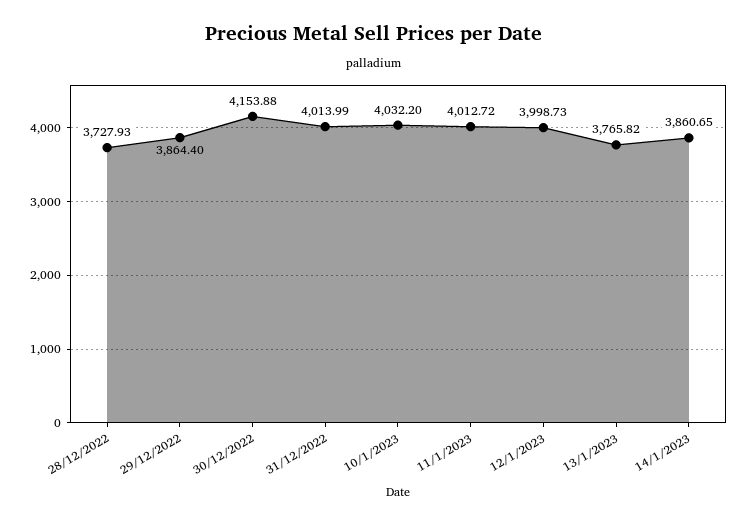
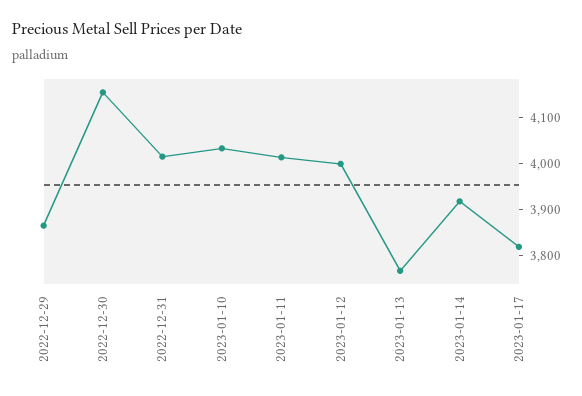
28/12/2022: 3727.93 -> none
14/1/2023: 3860.65 -> 3920
2023-01-17: none -> 3820

